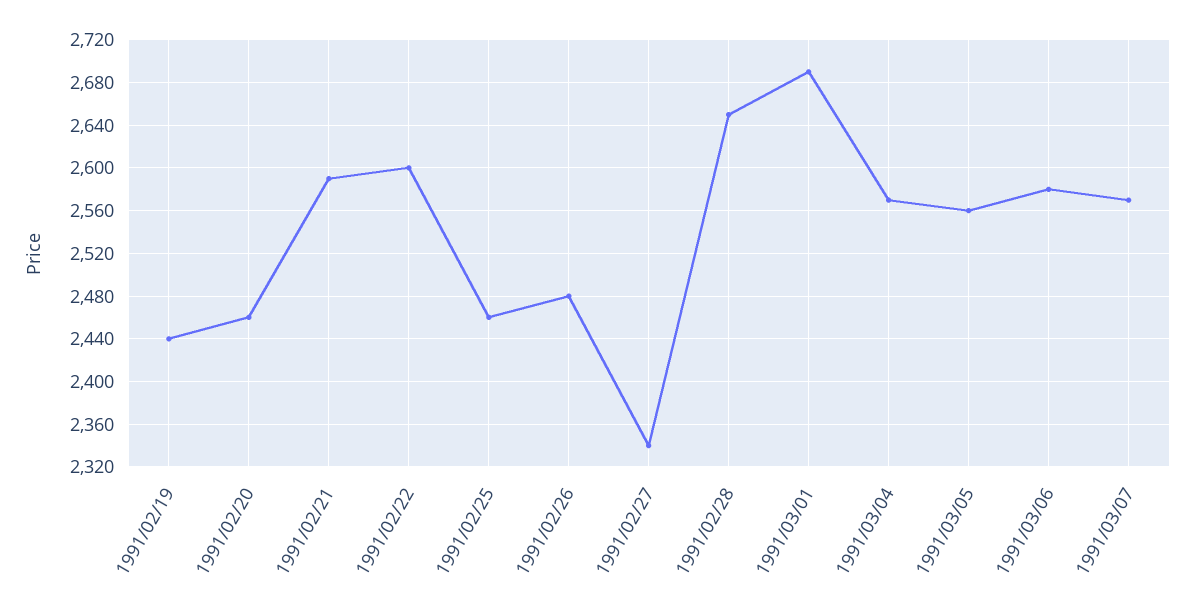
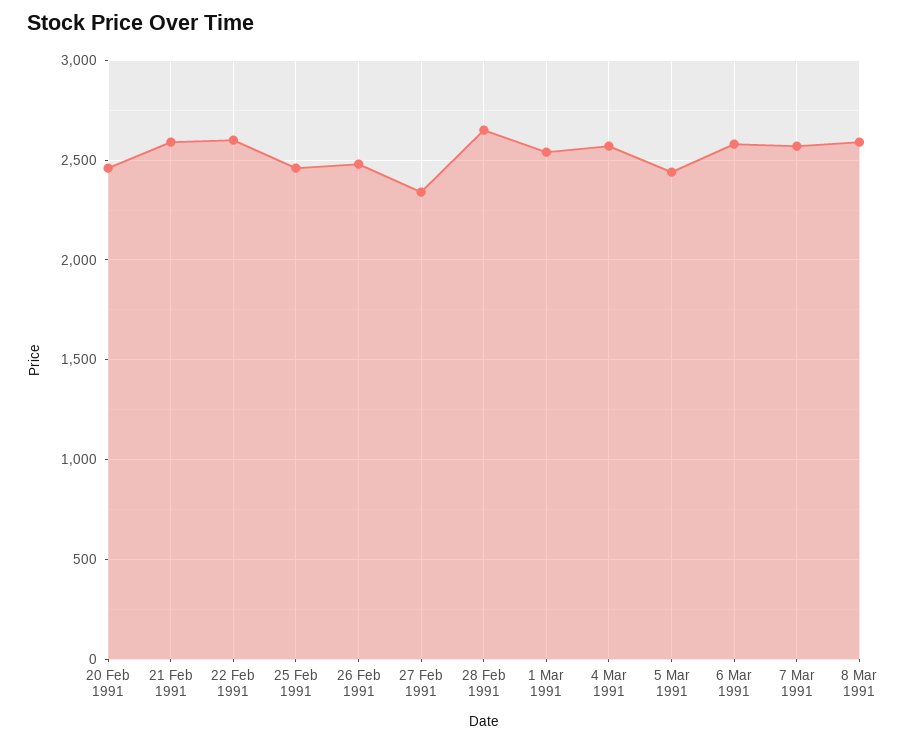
1991/02/19: 2440 -> none
1991/03/01: 2690 -> 2550
1991/03/05: 2560 -> 2450
8 Mar 1991: none -> 2600

